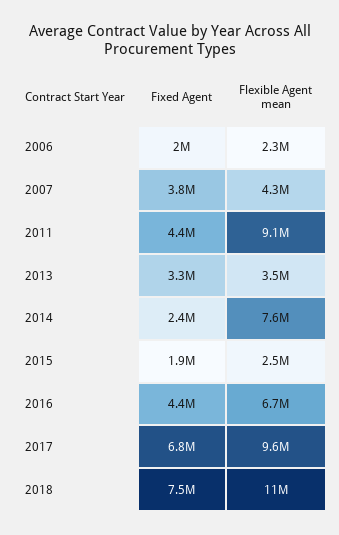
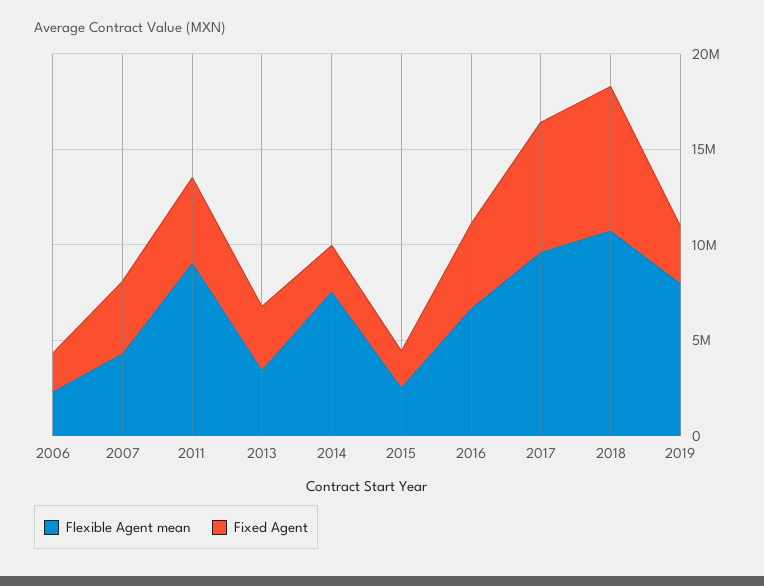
Flexible Agent mean, 2019: none -> 8000000
Fixed Agent, 2019: none -> 3000000

